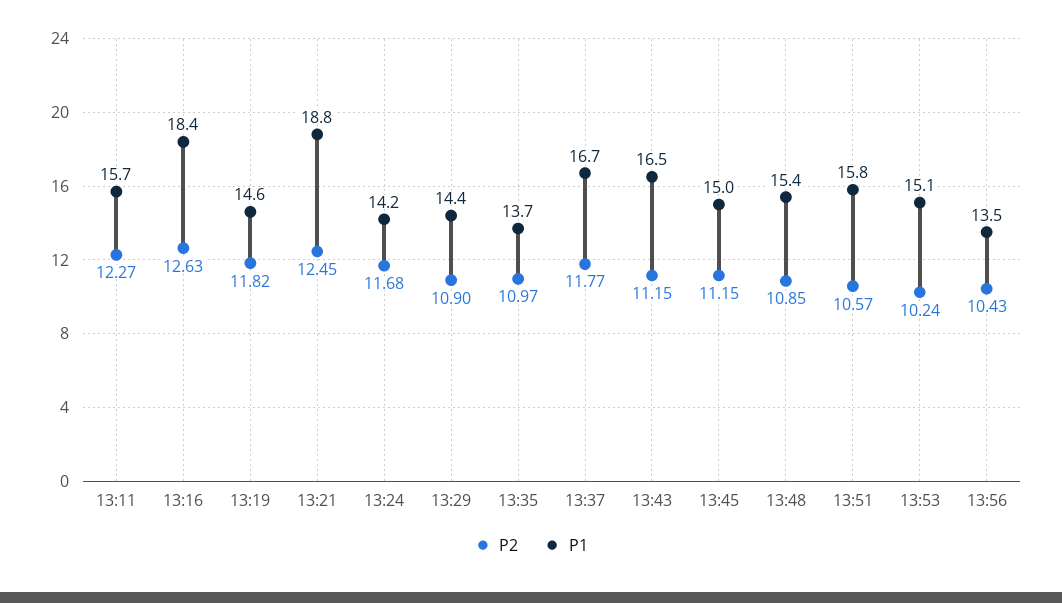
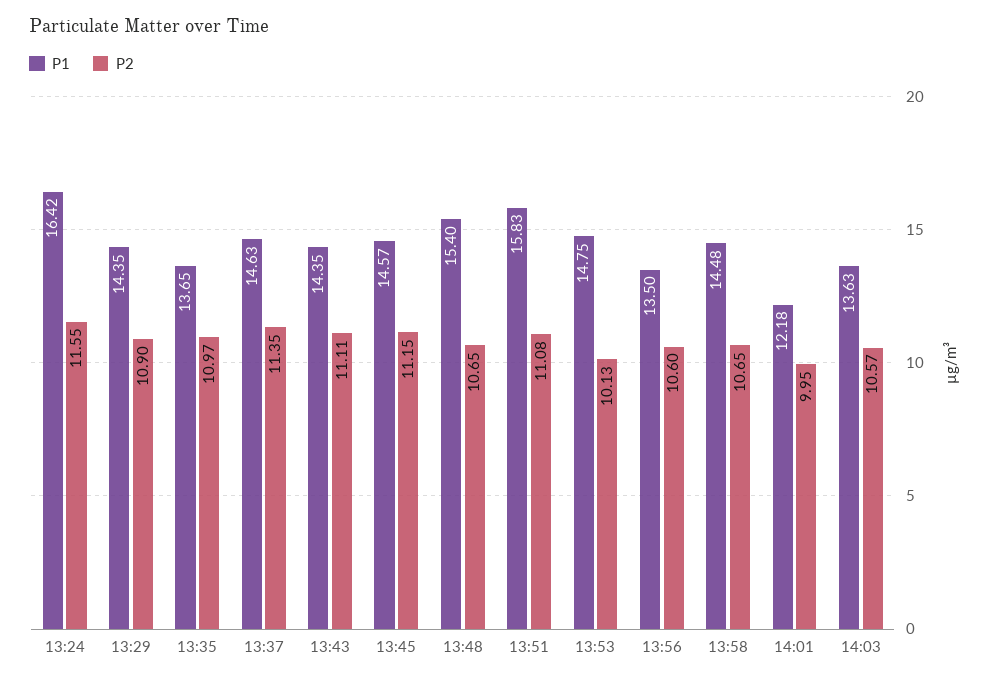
P2, 13:11: 12.27 -> none
P1, 13:11: 15.7 -> none
P2, 13:16: 12.63 -> none
P1, 13:16: 18.4 -> none
P2, 13:19: 11.82 -> none
P1, 13:19: 14.6 -> none
P2, 13:21: 12.45 -> none
P1, 13:21: 18.8 -> none
P2, 13:24: 11.68 -> 11.55
P1, 13:24: 14.2 -> 16.42
P2, 13:37: 11.77 -> 11.35
P1, 13:37: 16.7 -> 14.63
P2, 13:43: 11.15 -> 11.11
P1, 13:43: 16.5 -> 14.35
P1, 13:45: 15 -> 14.57
P2, 13:48: 10.85 -> 10.65
P2, 13:51: 10.57 -> 11.08
P2, 13:53: 10.24 -> 10.13
P1, 13:53: 15.1 -> 14.75
P2, 13:56: 10.43 -> 10.6
P1, 13:58: none -> 14.48
P2, 13:58: none -> 10.65
P1, 14:01: none -> 12.18
P2, 14:01: none -> 9.95
P1, 14:03: none -> 13.63
P2, 14:03: none -> 10.57

